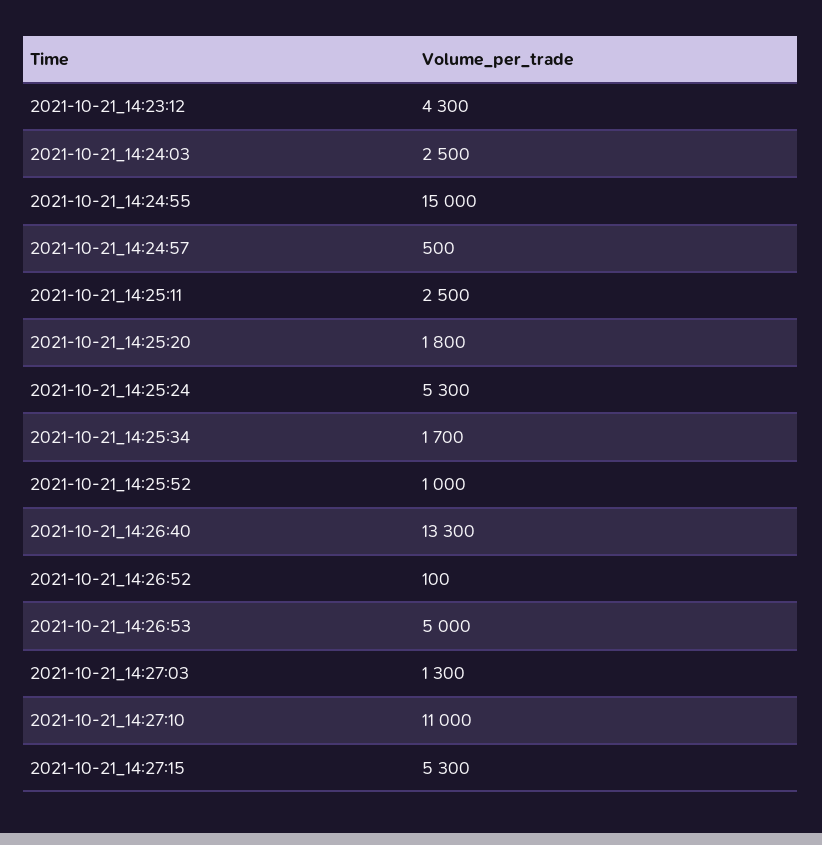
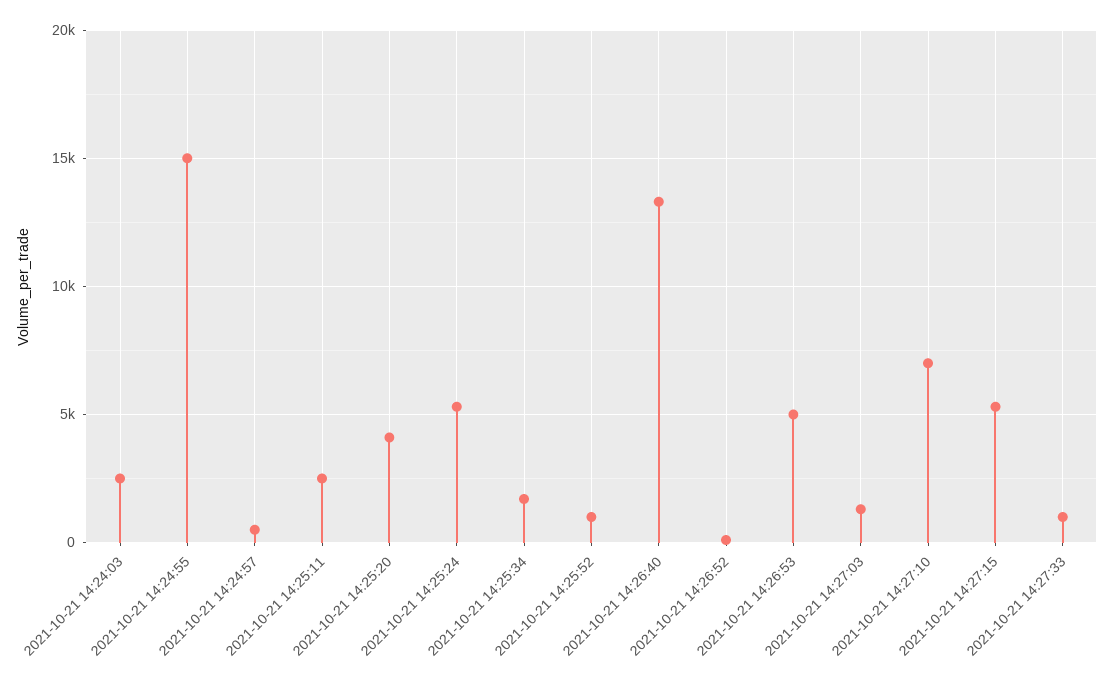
2021-10-21_14:23:12: 4300 -> none
2021-10-21_14:25:20: 1800 -> 4000
2021-10-21_14:27:10: 11000 -> 7000
2021-10-21 14:27:33: none -> 1000

